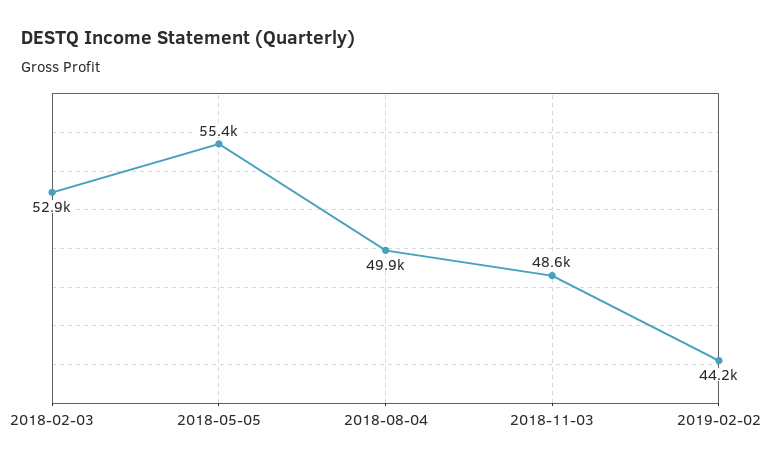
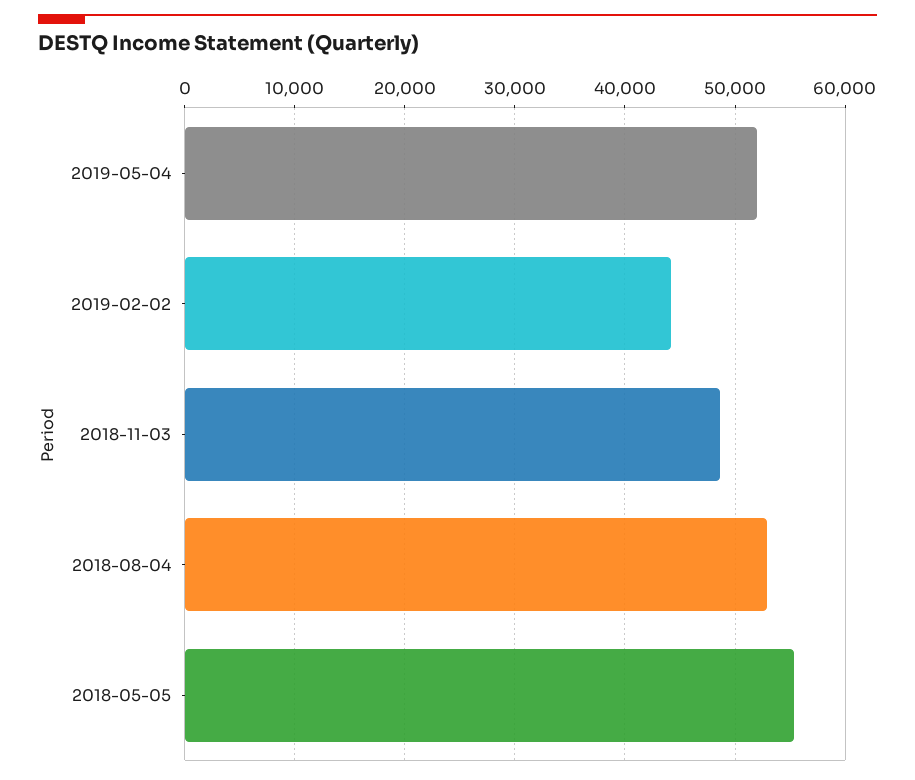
2018-02-03: 52900 -> none
2018-08-04: 49900 -> 53000
2019-05-04: none -> 52000

